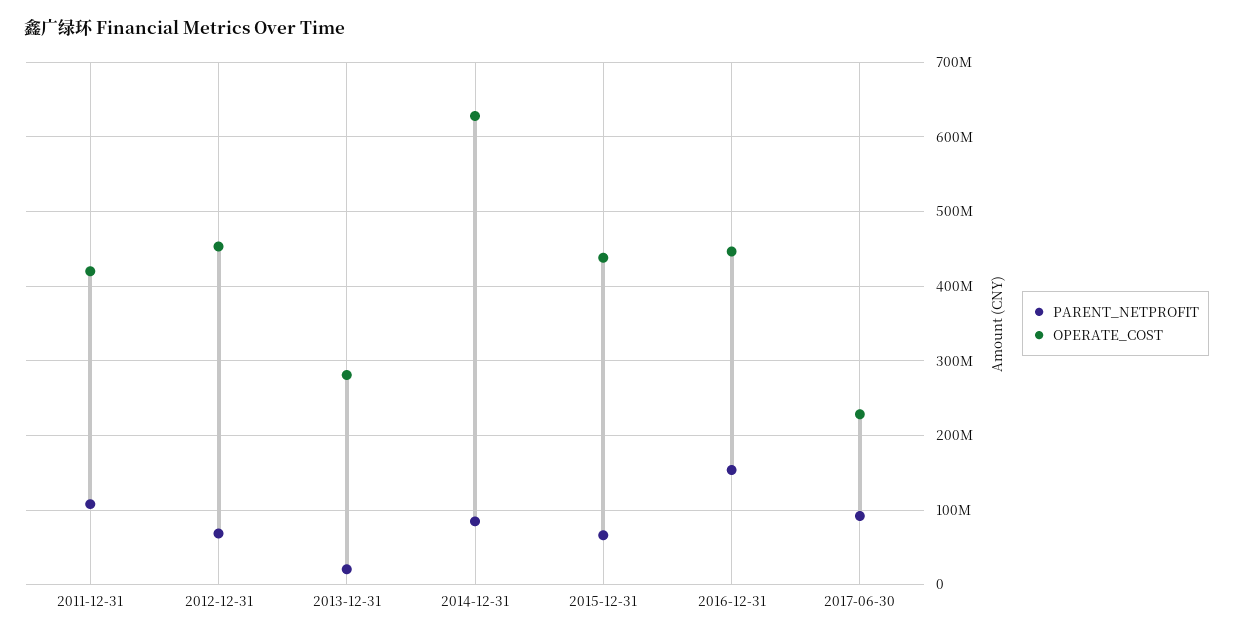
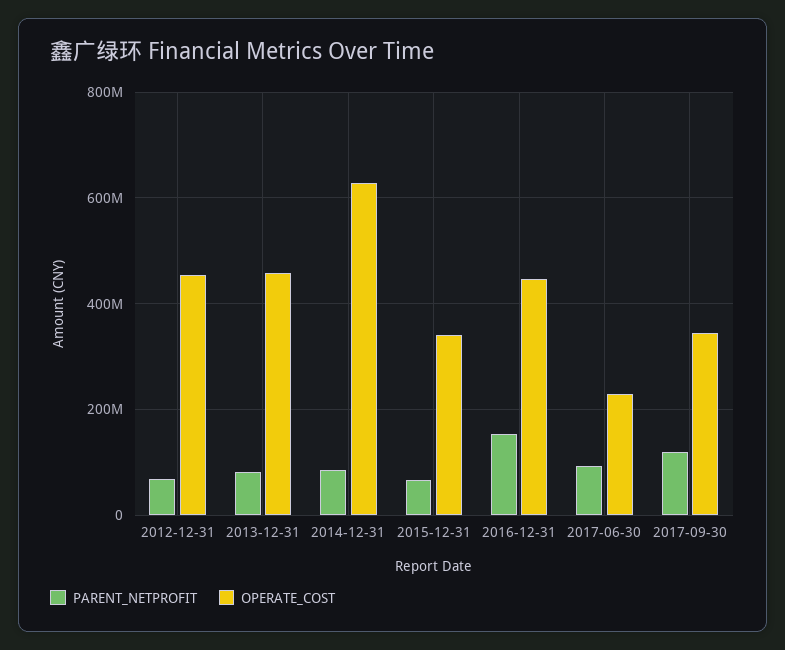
PARENT_NETPROFIT, 2011-12-31: 110000000 -> none
OPERATE_COST, 2011-12-31: 420000000 -> none
PARENT_NETPROFIT, 2013-12-31: 20000000 -> 80000000
OPERATE_COST, 2013-12-31: 280000000 -> 460000000
OPERATE_COST, 2015-12-31: 440000000 -> 340000000
PARENT_NETPROFIT, 2017-09-30: none -> 120000000
OPERATE_COST, 2017-09-30: none -> 340000000

